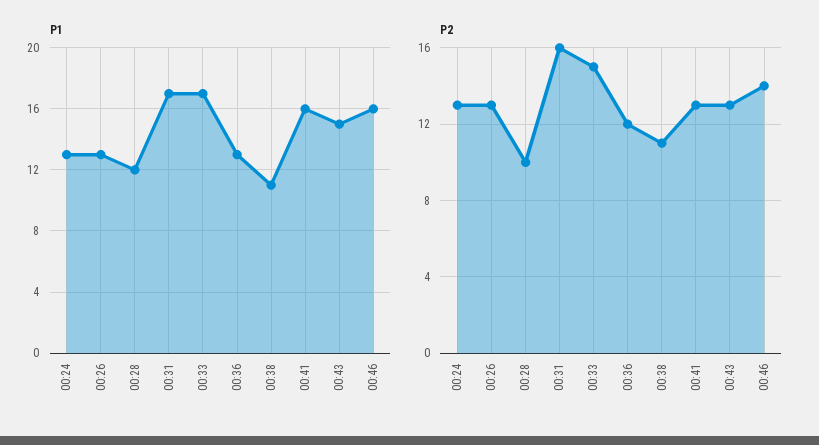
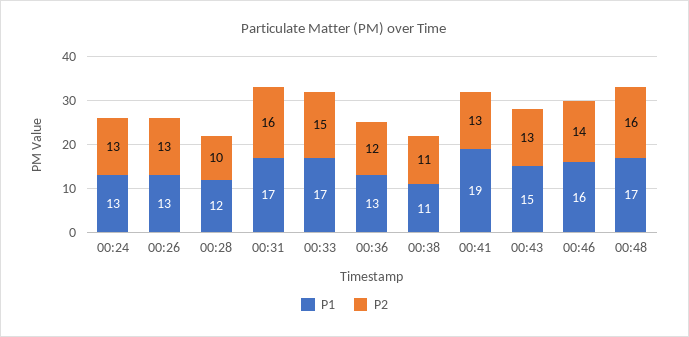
P1, 00:41: 16 -> 19
P1, 00:48: none -> 17
P2, 00:48: none -> 16

